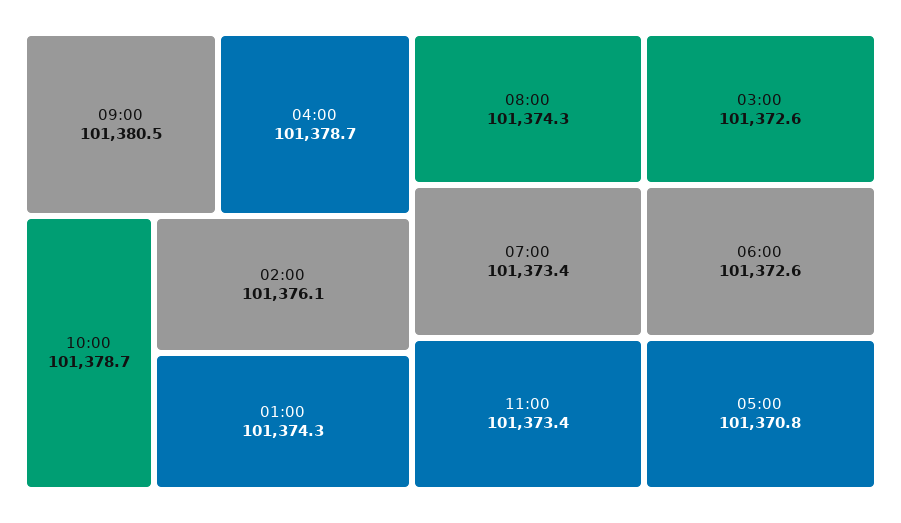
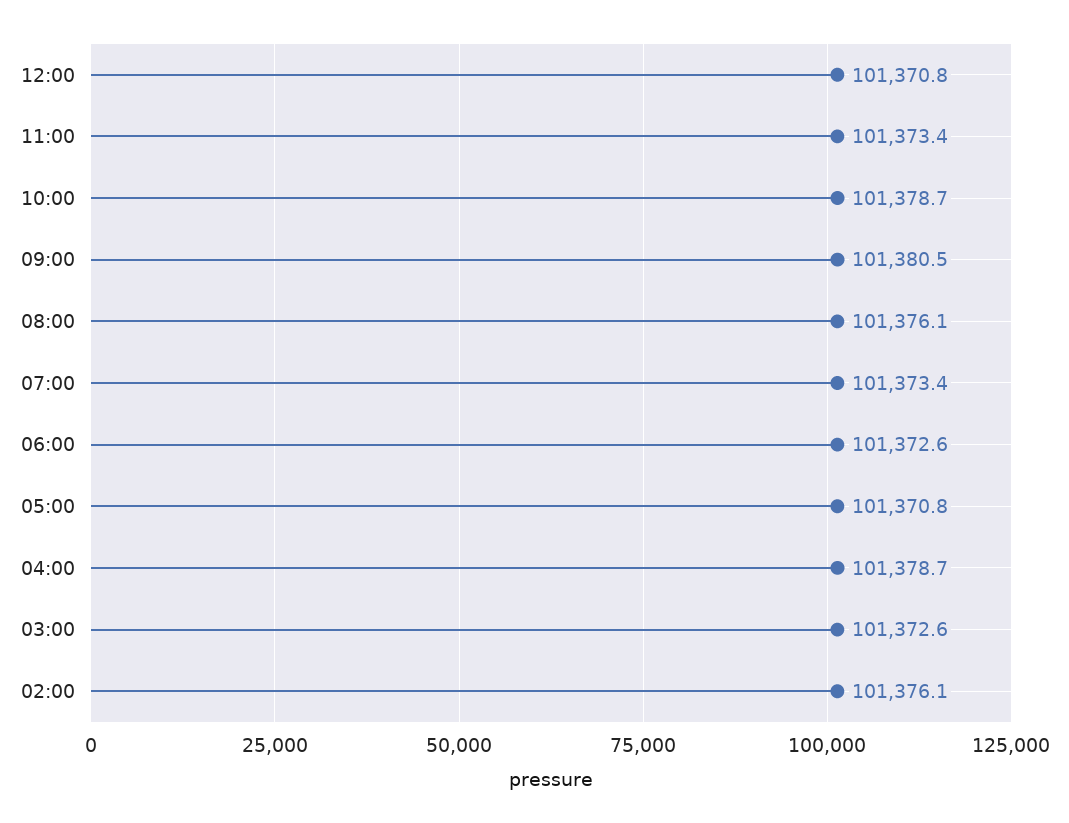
01:00: 101374.3 -> none
08:00: 101374.3 -> 101376.1
12:00: none -> 101370.8

